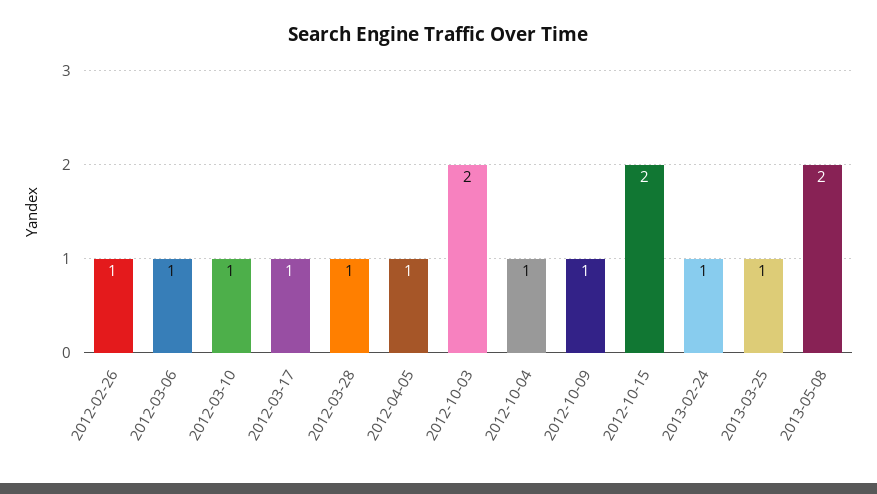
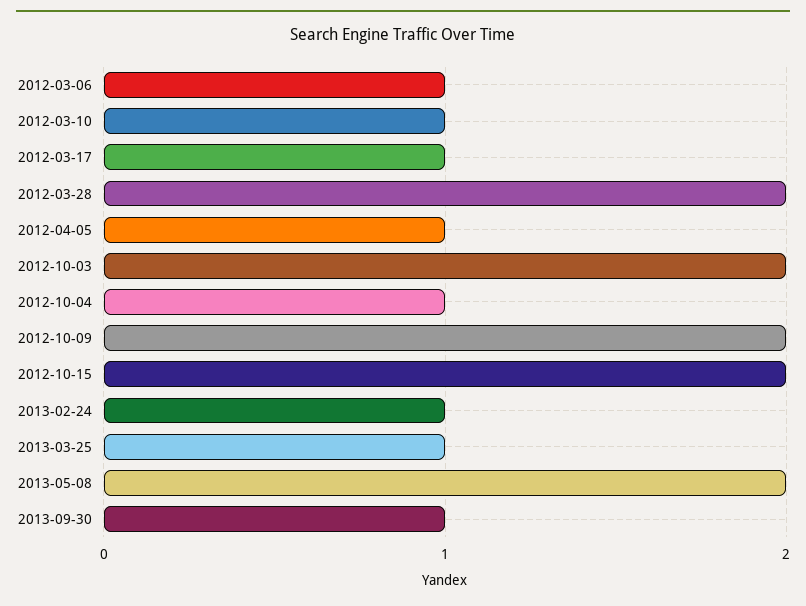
2012-02-26: 1 -> none
2012-03-28: 1 -> 2
2012-10-09: 1 -> 2
2013-09-30: none -> 1

